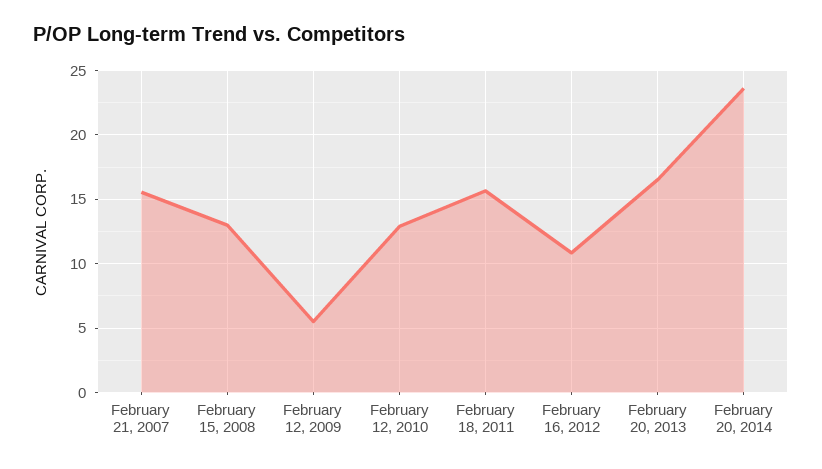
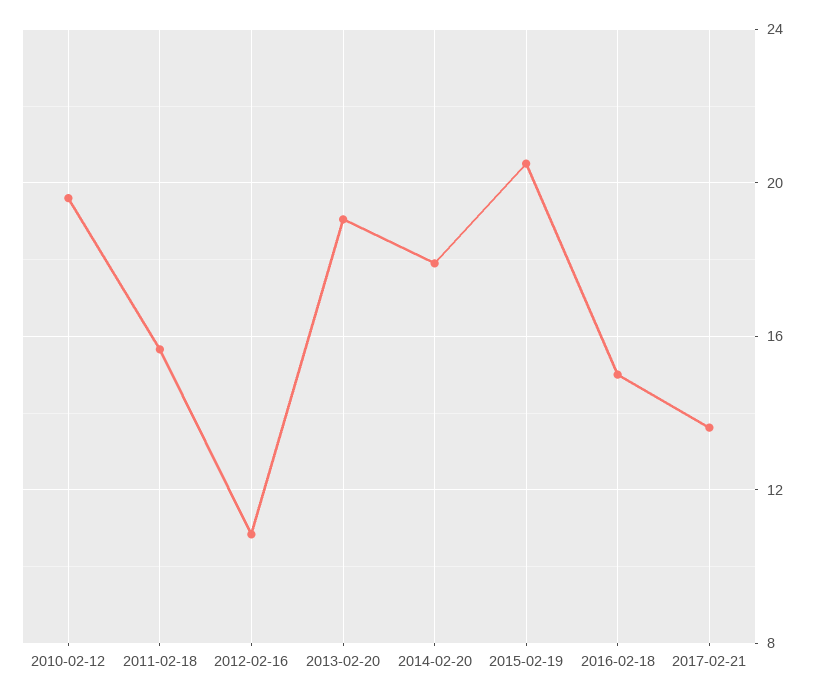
February 21, 2007: 15.5 -> none
February 15, 2008: 13 -> none
February 12, 2009: 5.5 -> none
February 12, 2010: 13 -> 19.5
February 20, 2013: 16.5 -> 19
February 20, 2014: 23.5 -> 18
2015-02-19: none -> 20.5
2016-02-18: none -> 15
2017-02-21: none -> 13.5

